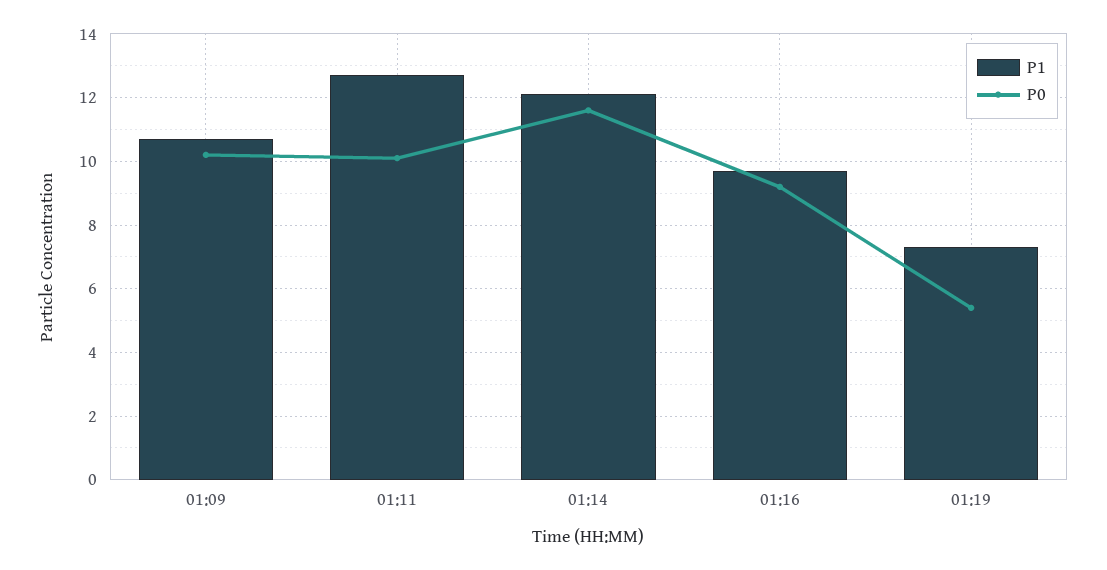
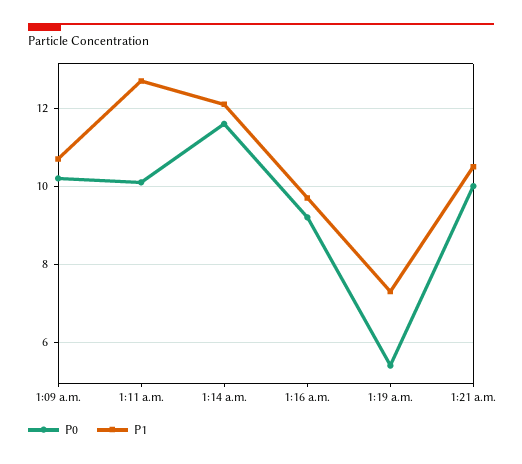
P0, 1:21 a.m.: none -> 10
P1, 1:21 a.m.: none -> 10.5

